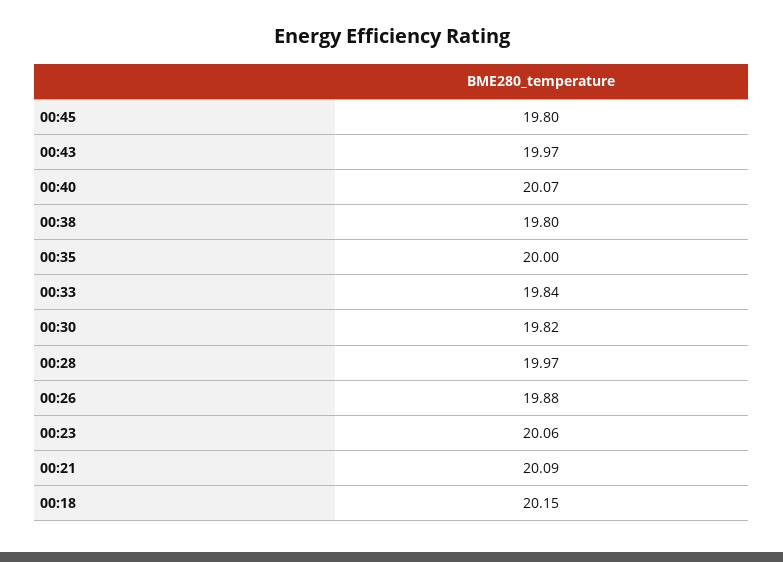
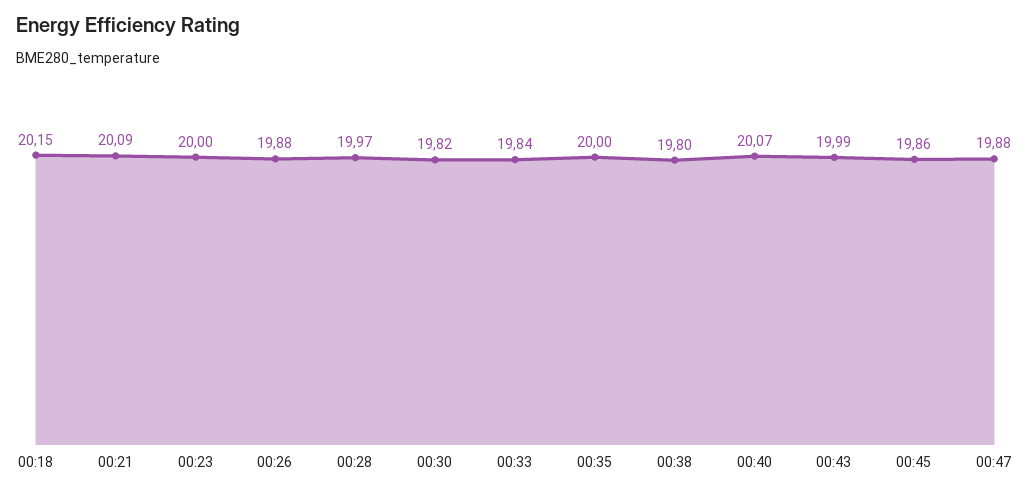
00:45: 19.8 -> 19.86
00:43: 19.97 -> 19.99
00:23: 20.06 -> 20
00:47: none -> 19.88

